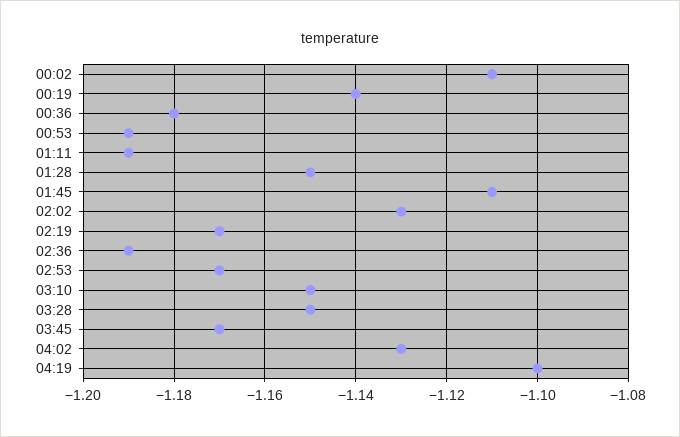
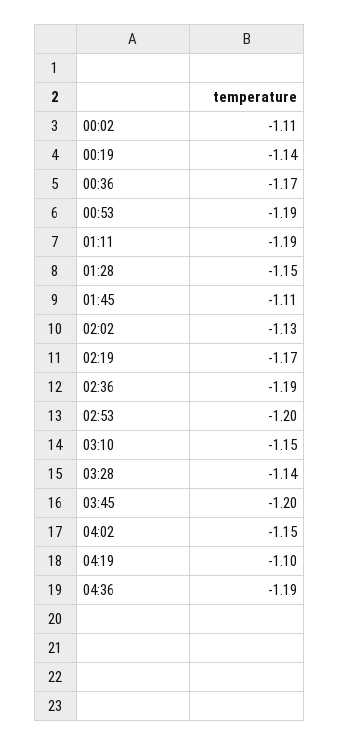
00:36: -1.18 -> -1.17
02:53: -1.17 -> -1.2
03:28: -1.15 -> -1.14
03:45: -1.17 -> -1.2
04:02: -1.13 -> -1.15
04:36: none -> -1.19

